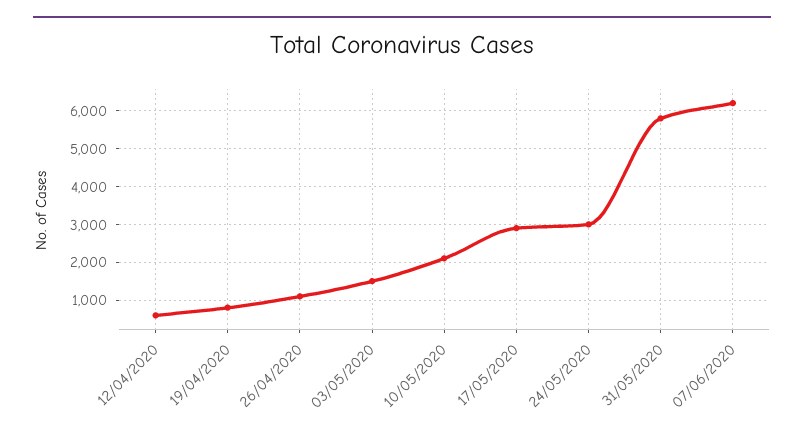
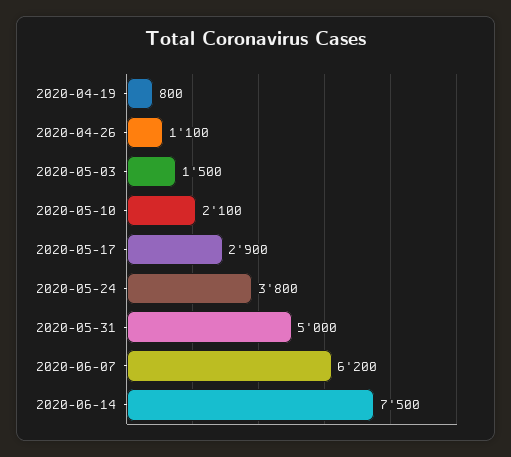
12/04/2020: 600 -> none
24/05/2020: 3000 -> 3800
31/05/2020: 5800 -> 5000
2020-06-14: none -> 7500

